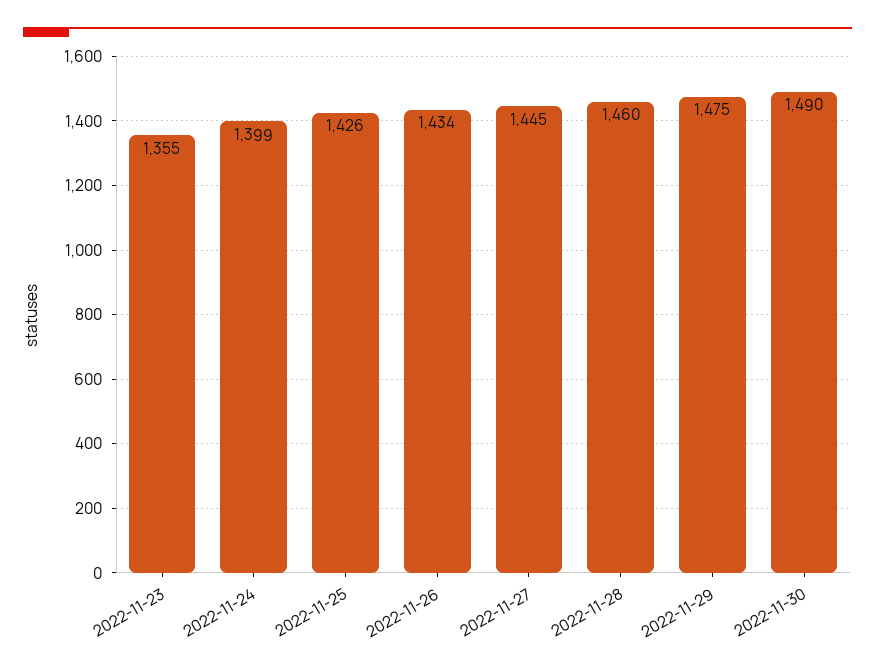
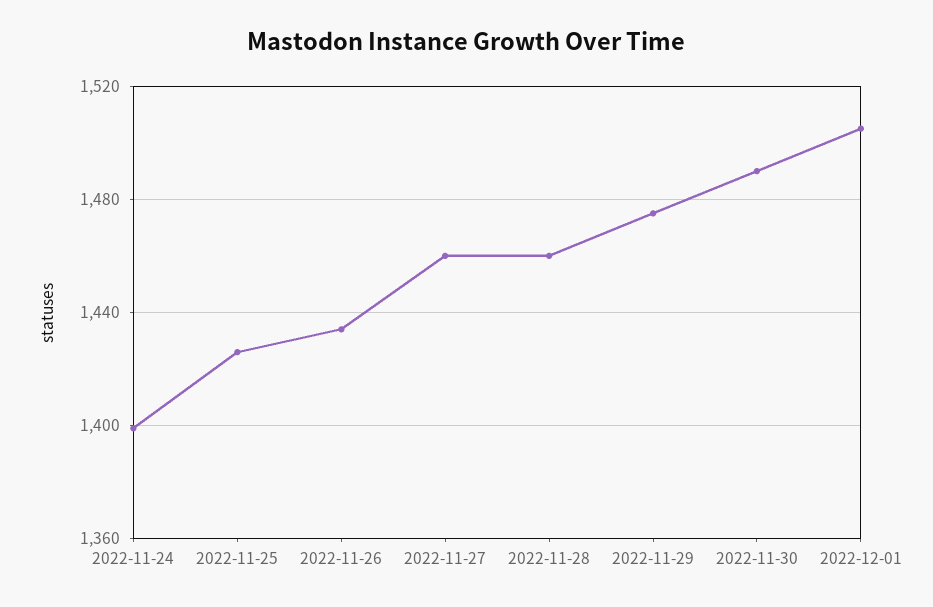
2022-11-23: 1355 -> none
2022-11-27: 1445 -> 1460
2022-12-01: none -> 1505

